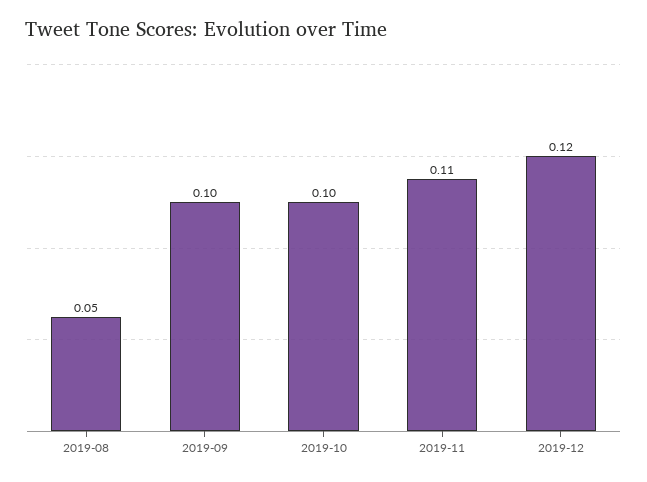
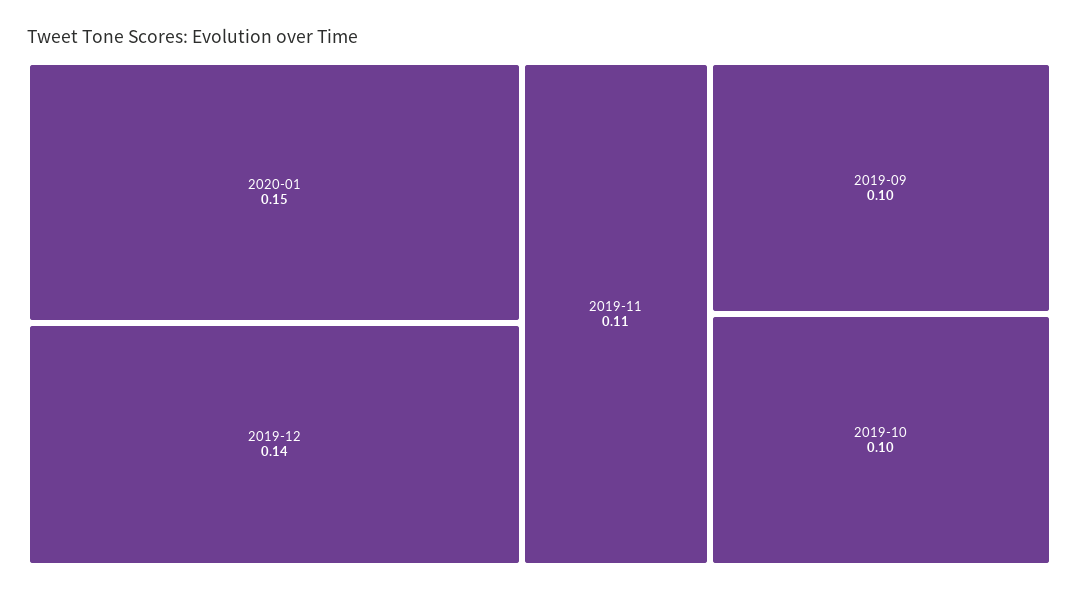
2019-08: 0.05 -> none
2019-12: 0.12 -> 0.14
2020-01: none -> 0.15

